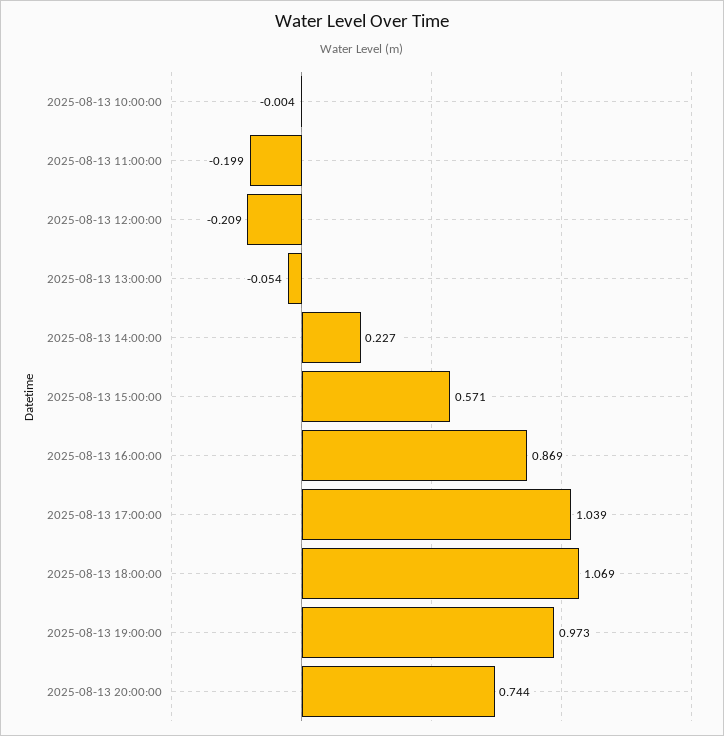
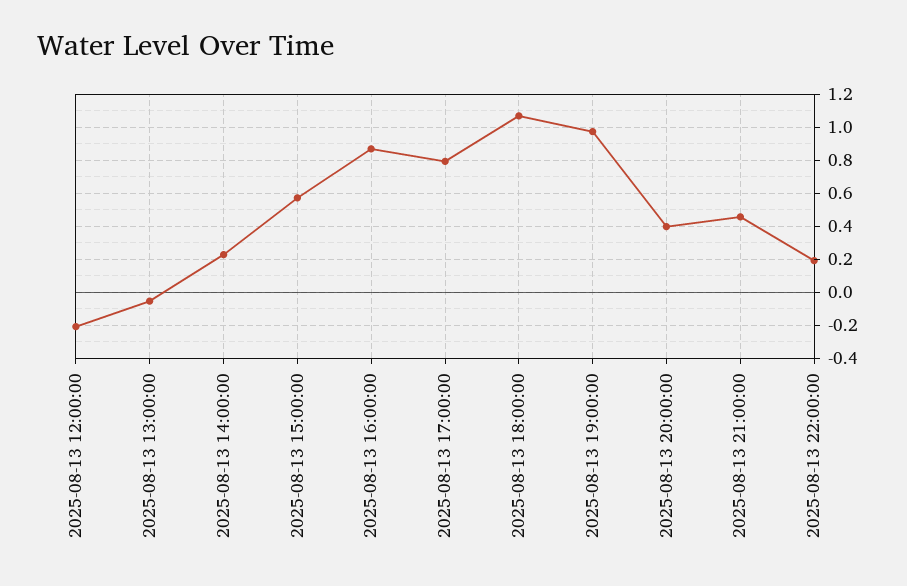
2025-08-13 10:00:00: -0.004 -> none
2025-08-13 11:00:00: -0.199 -> none
2025-08-13 17:00:00: 1.039 -> 0.8
2025-08-13 20:00:00: 0.744 -> 0.4
2025-08-13 21:00:00: none -> 0.45
2025-08-13 22:00:00: none -> 0.2

